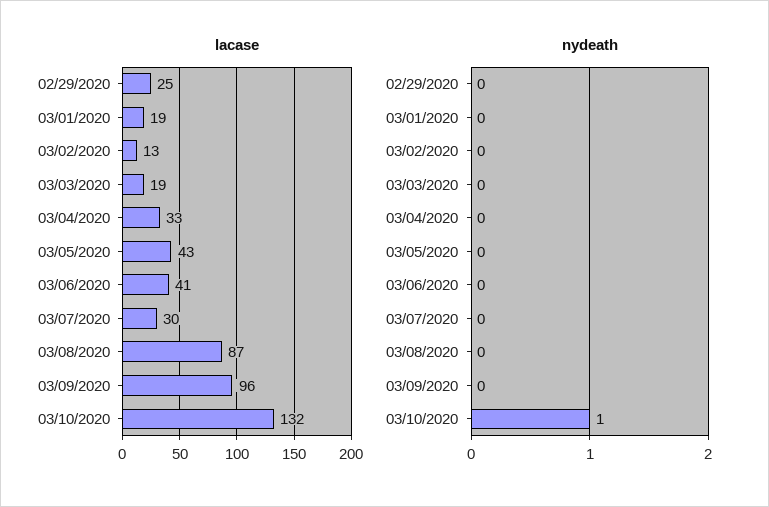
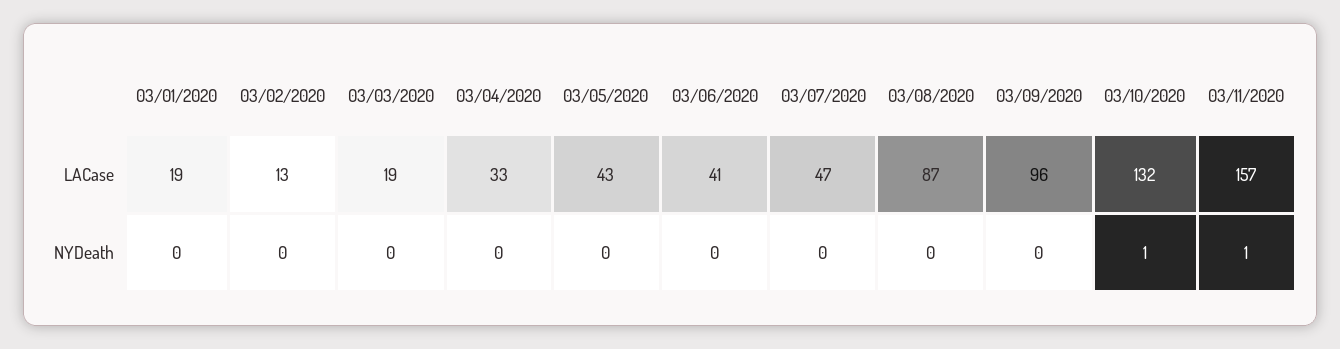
lacase, 02/29/2020: 25 -> none
lacase, 03/07/2020: 30 -> 47
nydeath, 02/29/2020: 0 -> none
lacase, 03/11/2020: none -> 157
nydeath, 03/11/2020: none -> 1

